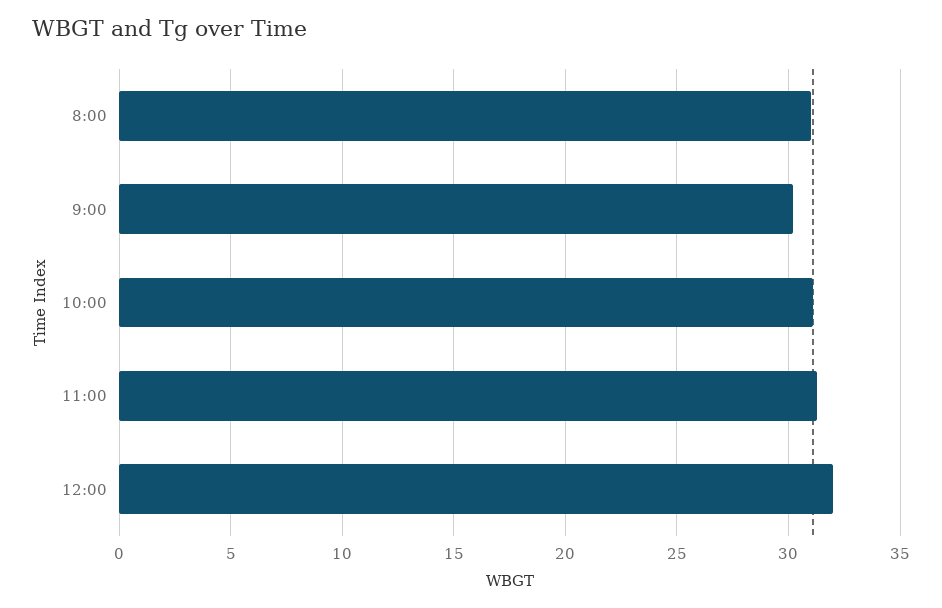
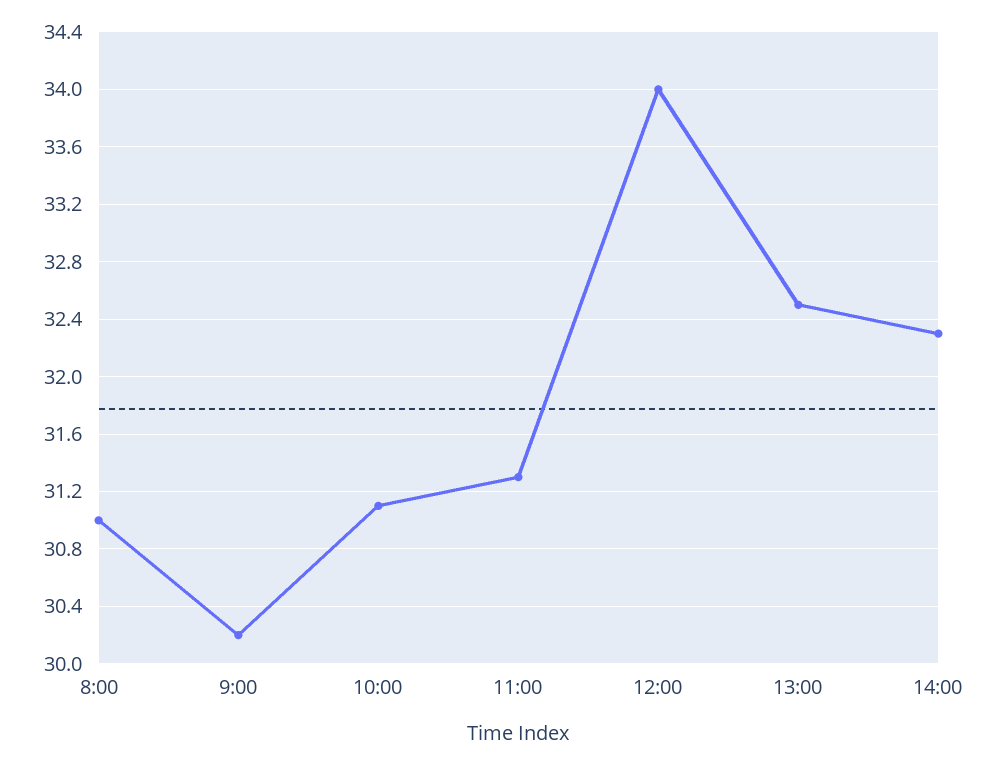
12:00: 32 -> 34
13:00: none -> 32.5
14:00: none -> 32.3

